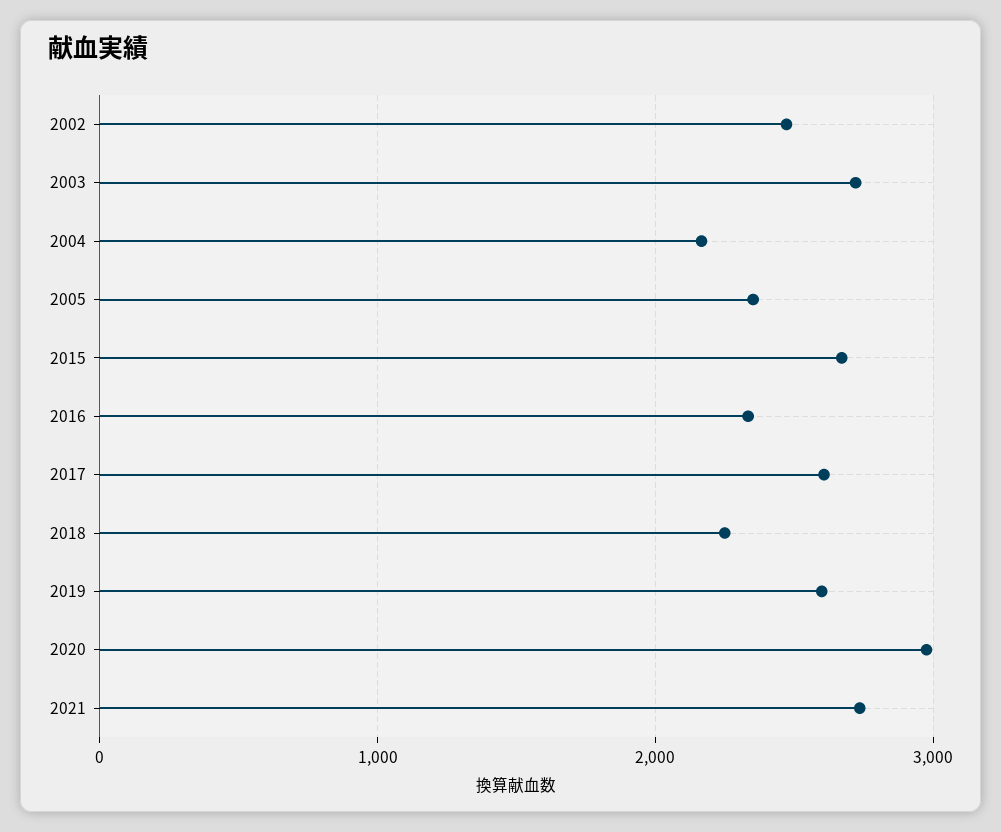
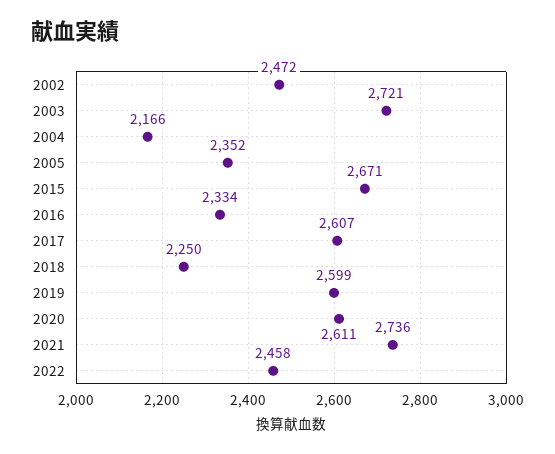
2020: 3000 -> 2611
2022: none -> 2458

